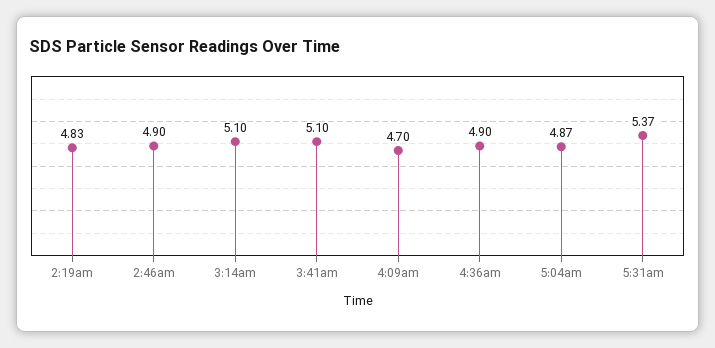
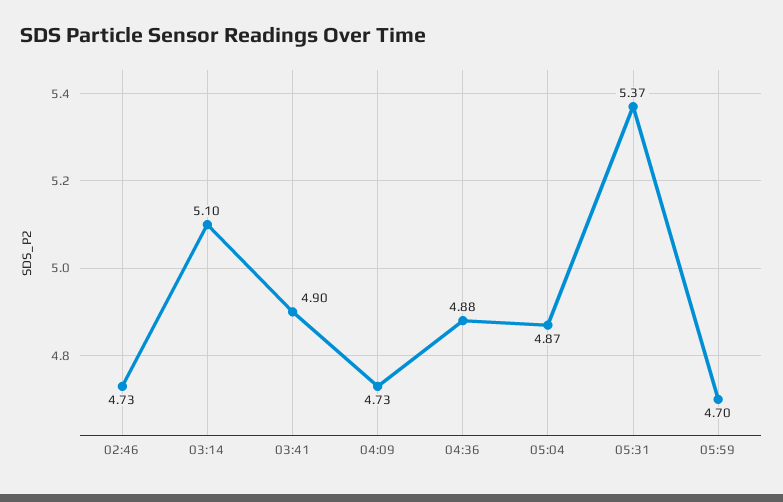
2:19am: 4.83 -> none
2:46am: 4.9 -> 4.73
3:41am: 5.1 -> 4.9
4:09am: 4.7 -> 4.73
4:36am: 4.9 -> 4.88
05:59: none -> 4.7

